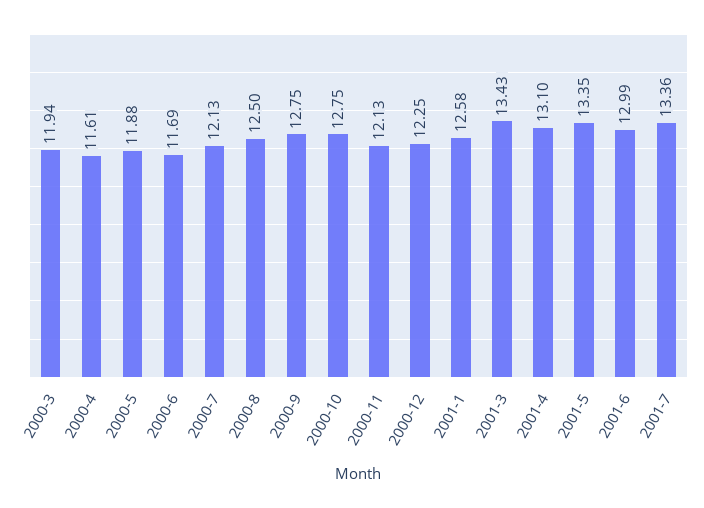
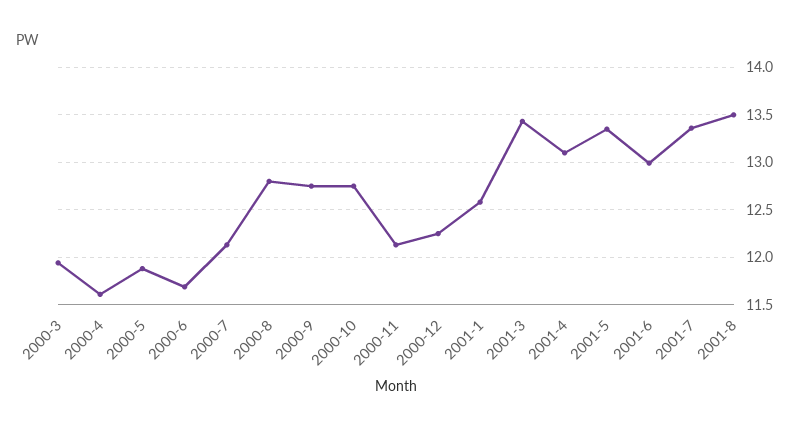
2000-8: 12.5 -> 12.8
2001-8: none -> 13.5

